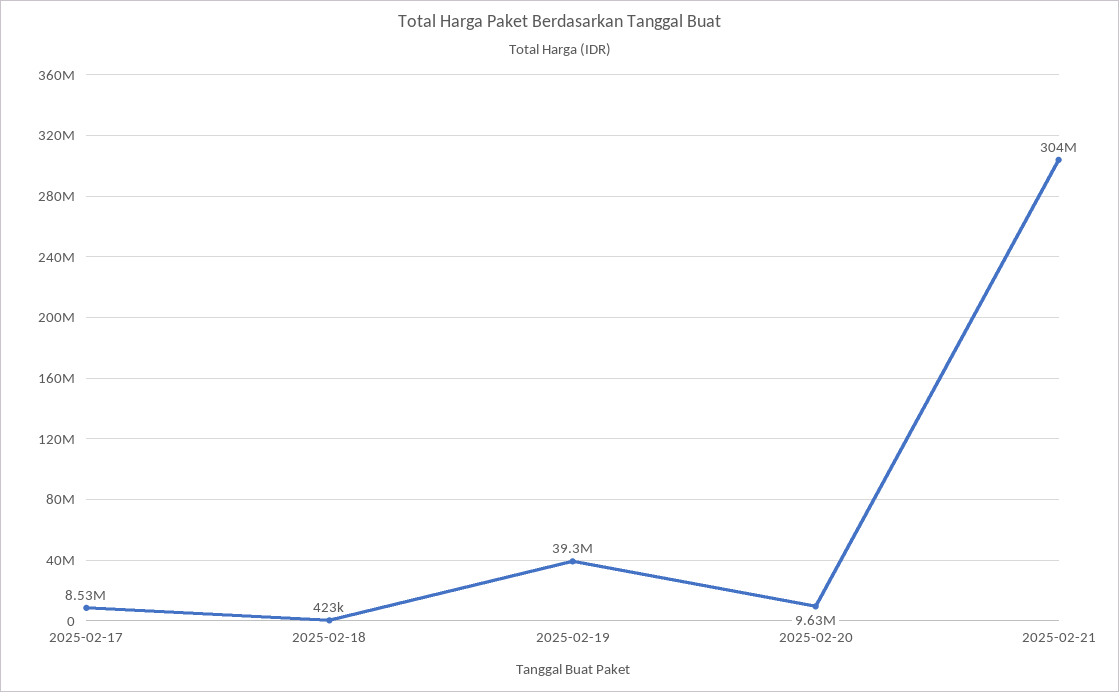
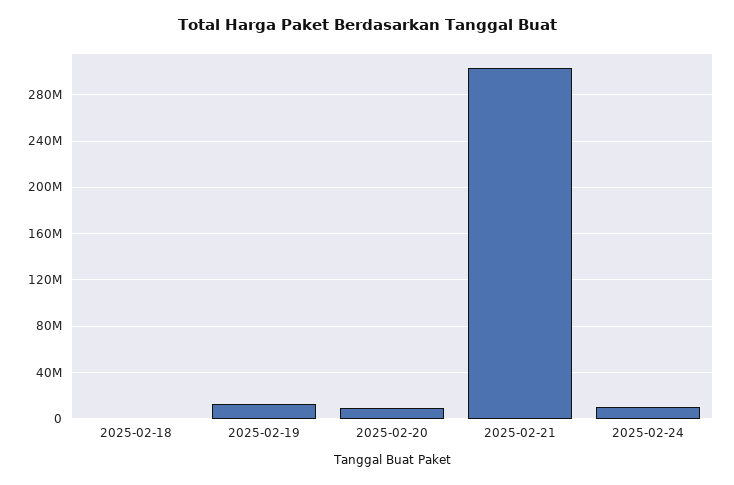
2025-02-17: 8530000 -> none
2025-02-19: 39300000 -> 10000000
2025-02-24: none -> 10000000

